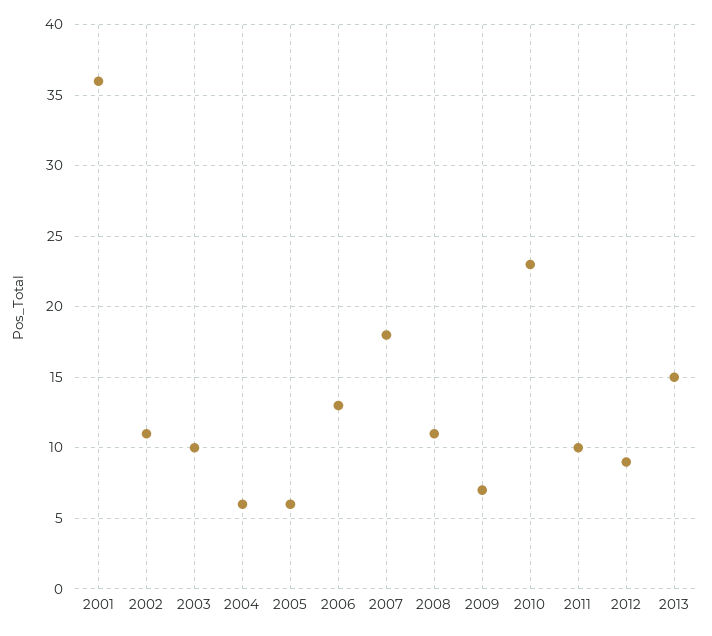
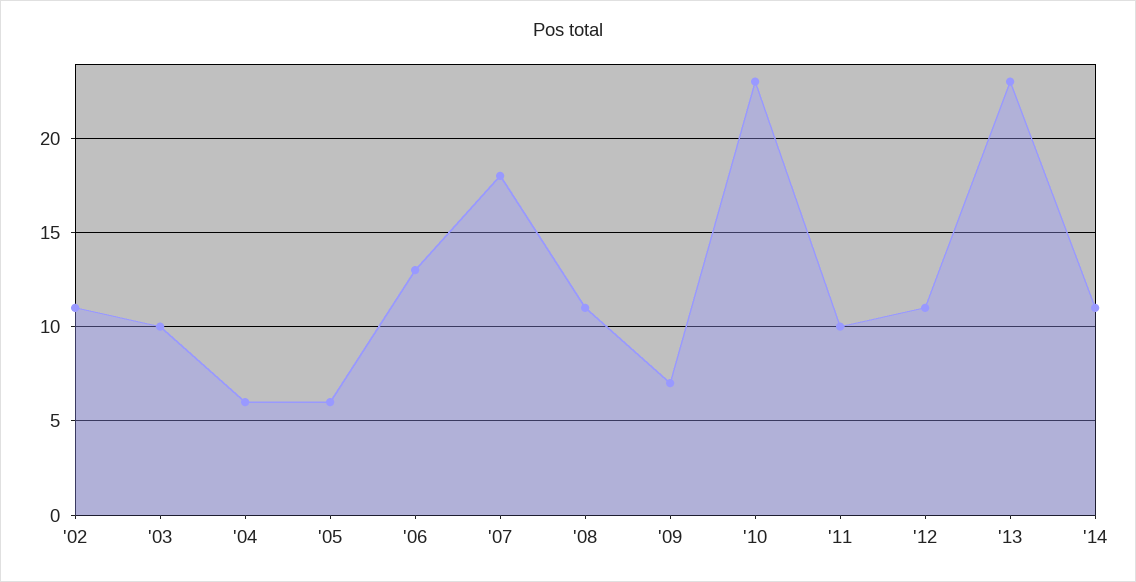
2001: 36 -> none
2012: 9 -> 11
2013: 15 -> 23
'14: none -> 11

